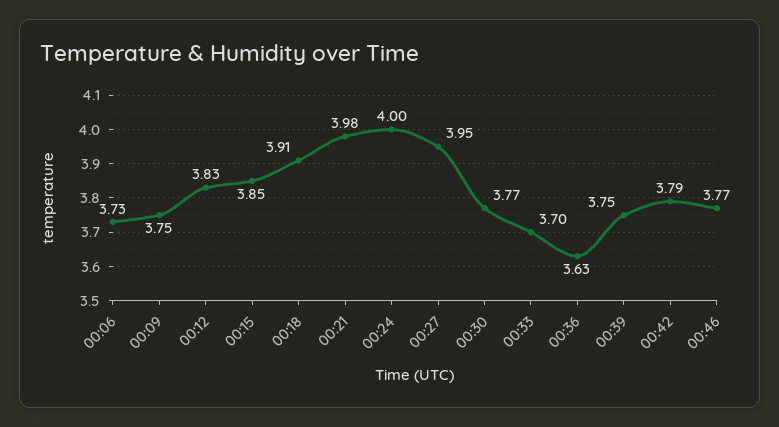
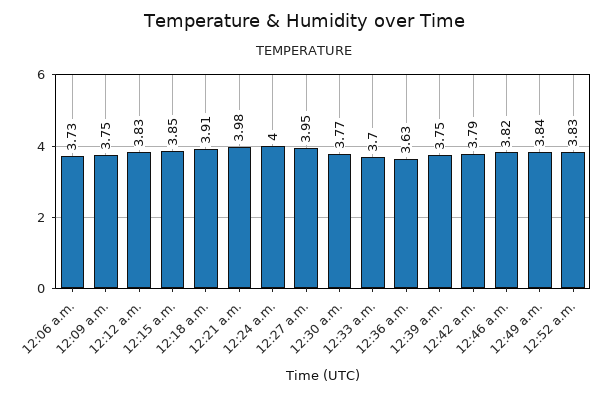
00:46: 3.77 -> 3.82
12:49 a.m.: none -> 3.84
12:52 a.m.: none -> 3.83

